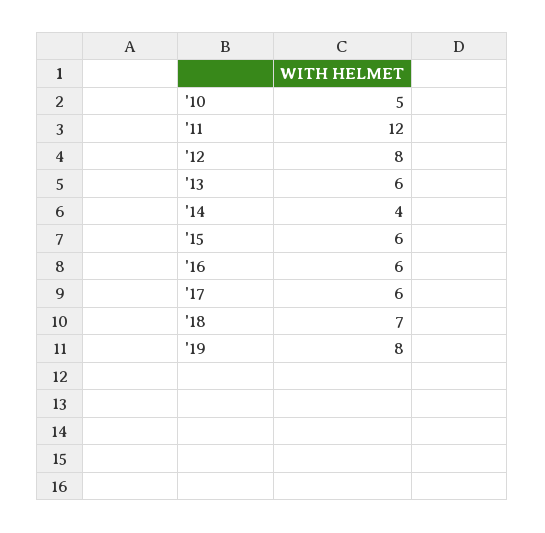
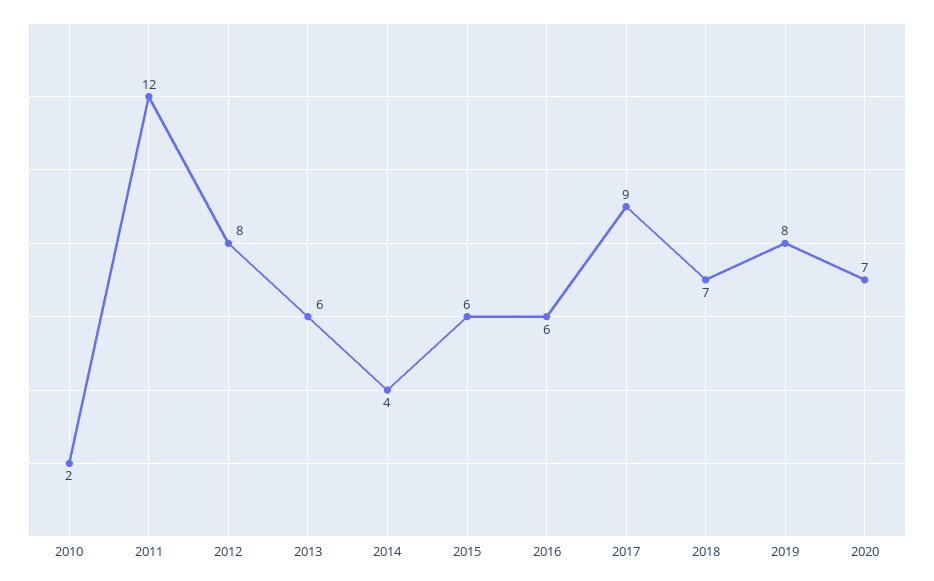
'10: 5 -> 2
'17: 6 -> 9
2020: none -> 7

